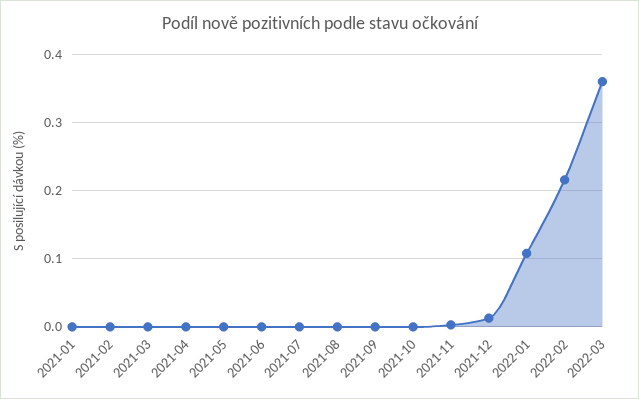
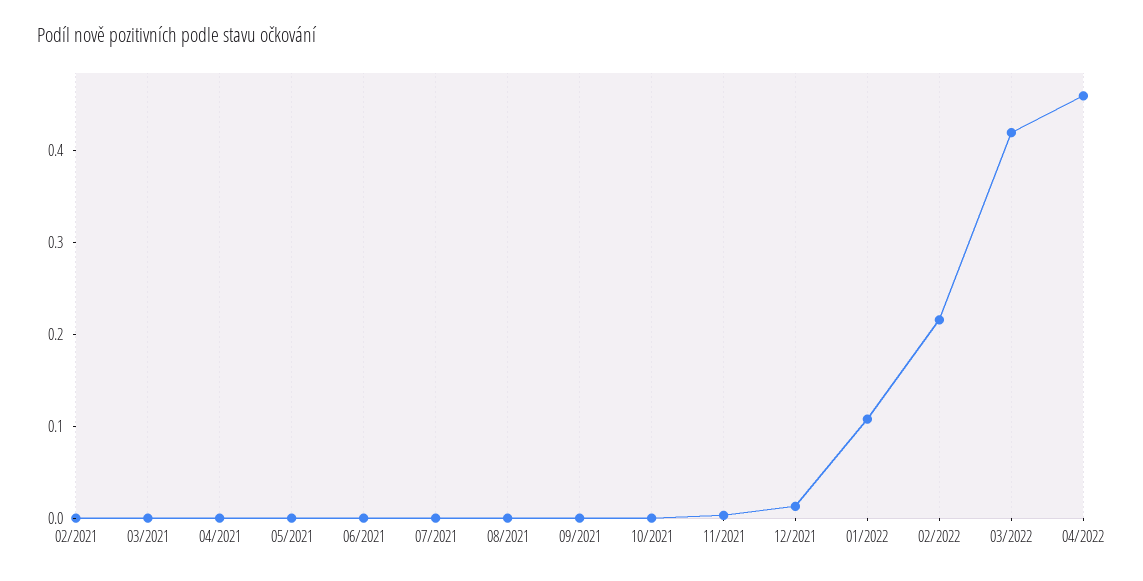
2021-01: 0 -> none
2022-03: 0.36 -> 0.42
04/2022: none -> 0.46

